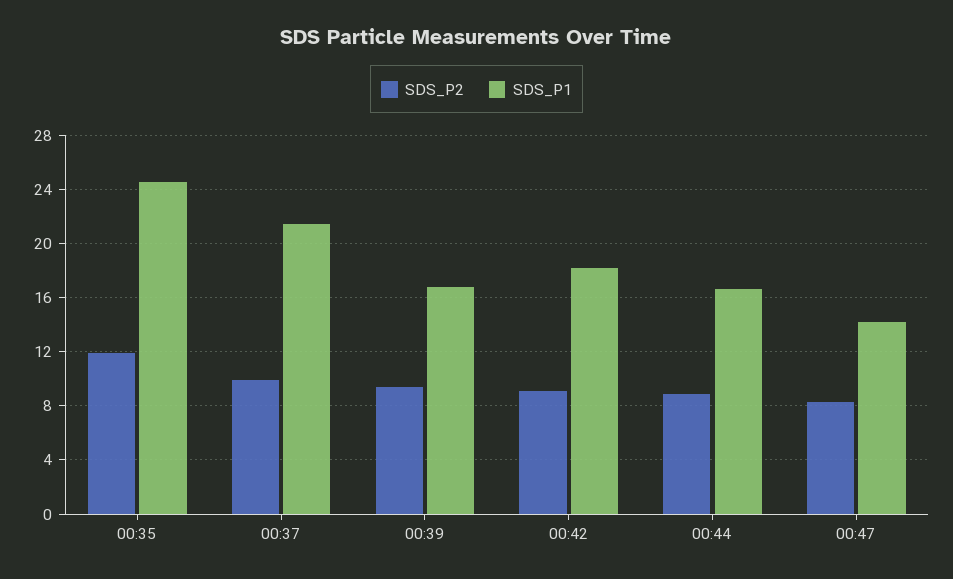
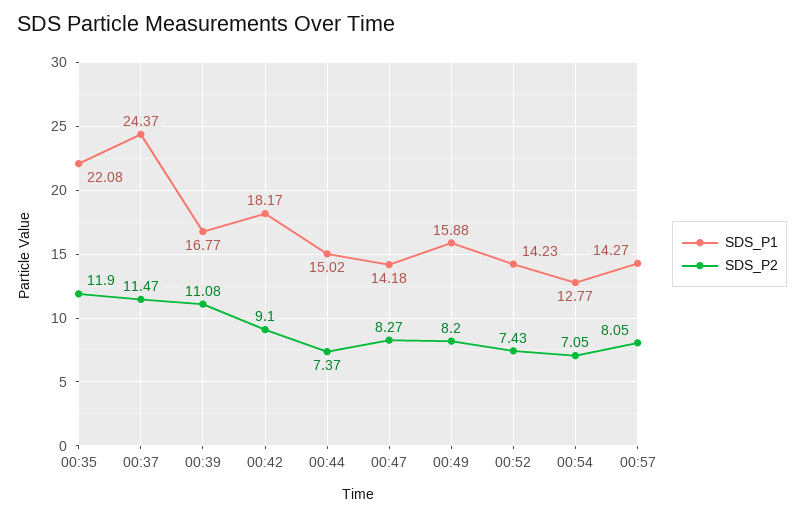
SDS_P1, 00:35: 24.5 -> 22.08
SDS_P2, 00:37: 10 -> 11.47
SDS_P1, 00:37: 21.5 -> 24.37
SDS_P2, 00:39: 9.5 -> 11.08
SDS_P2, 00:44: 9 -> 7.37
SDS_P1, 00:44: 16.5 -> 15.02
SDS_P1, 00:49: none -> 15.88
SDS_P2, 00:49: none -> 8.2
SDS_P1, 00:52: none -> 14.23
SDS_P2, 00:52: none -> 7.43
SDS_P1, 00:54: none -> 12.77
SDS_P2, 00:54: none -> 7.05
SDS_P1, 00:57: none -> 14.27
SDS_P2, 00:57: none -> 8.05

